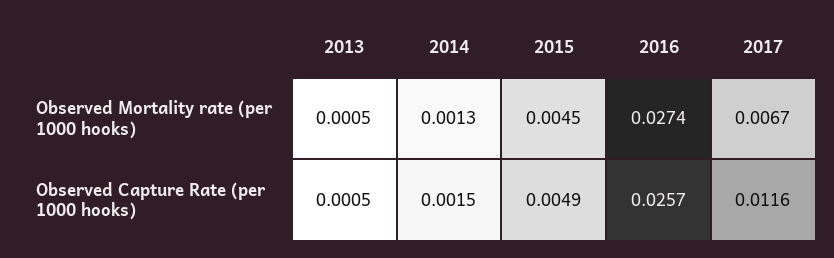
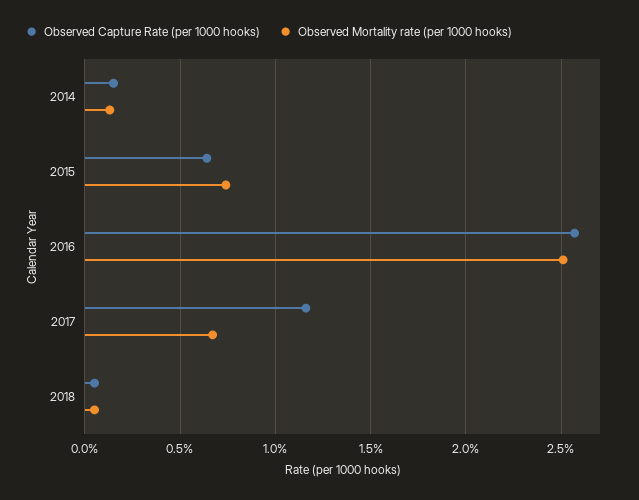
Observed Mortality rate (per 1000 hooks), 2013: 0.0005 -> none
Observed Mortality rate (per 1000 hooks), 2015: 0.0045 -> 0.0075
Observed Mortality rate (per 1000 hooks), 2016: 0.0274 -> 0.025
Observed Capture Rate (per 1000 hooks), 2013: 0.0005 -> none
Observed Capture Rate (per 1000 hooks), 2015: 0.0049 -> 0.0065
Observed Capture Rate (per 1000 hooks), 2018: none -> 0.0005
Observed Mortality rate (per 1000 hooks), 2018: none -> 0.0005

